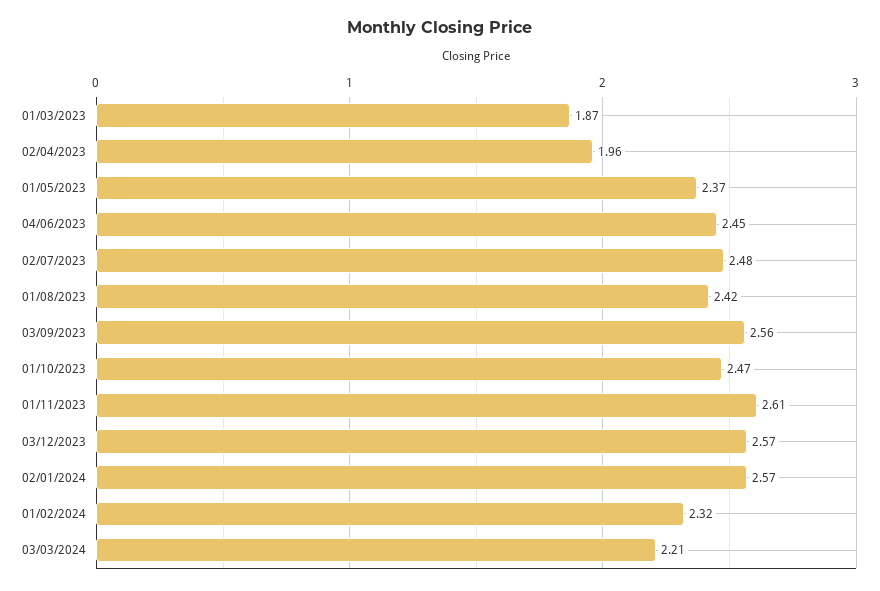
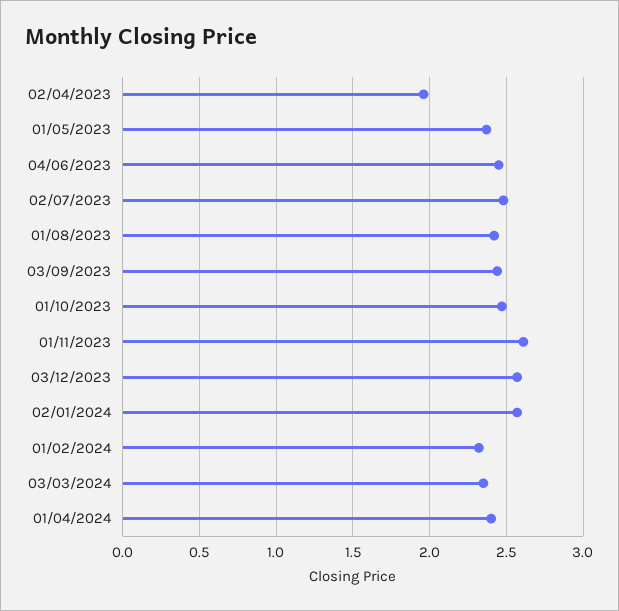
01/03/2023: 1.87 -> none
03/09/2023: 2.56 -> 2.45
03/03/2024: 2.21 -> 2.35
01/04/2024: none -> 2.4

